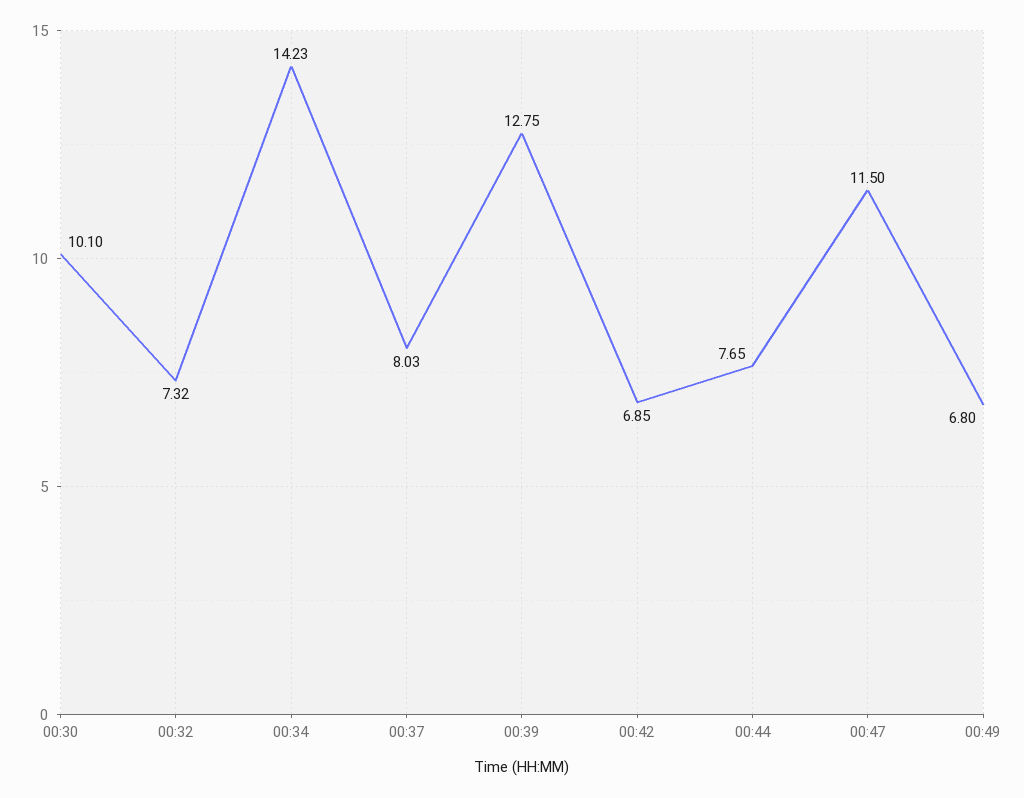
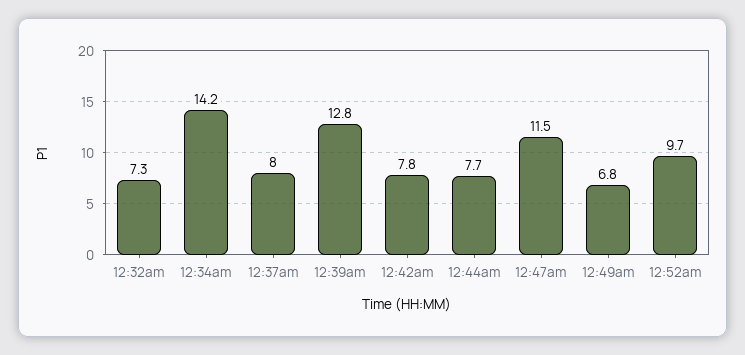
00:30: 10.1 -> none
00:42: 6.85 -> 7.8
12:52am: none -> 9.7

